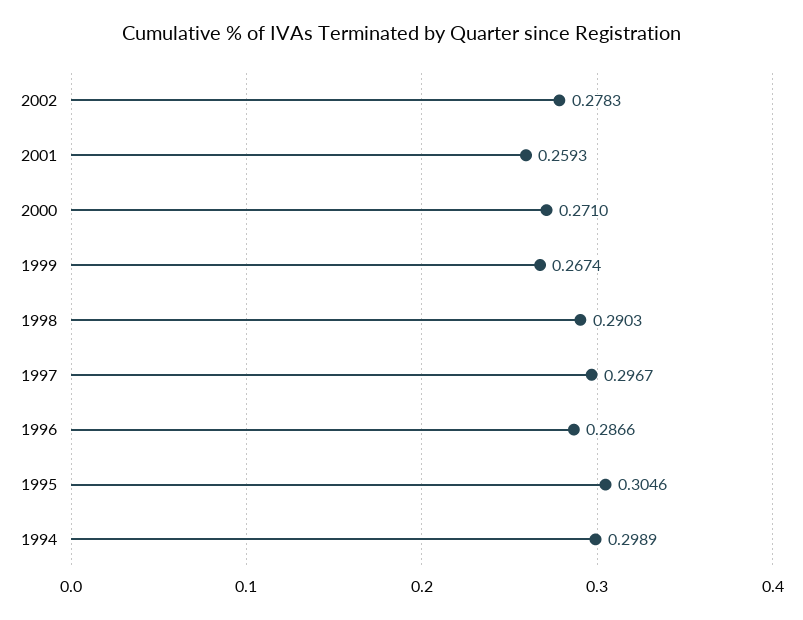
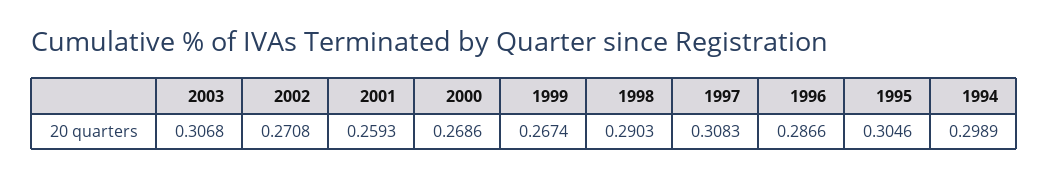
2002: 0.2783 -> 0.2708
2000: 0.271 -> 0.2686
1997: 0.2967 -> 0.3083
2003: none -> 0.3068

